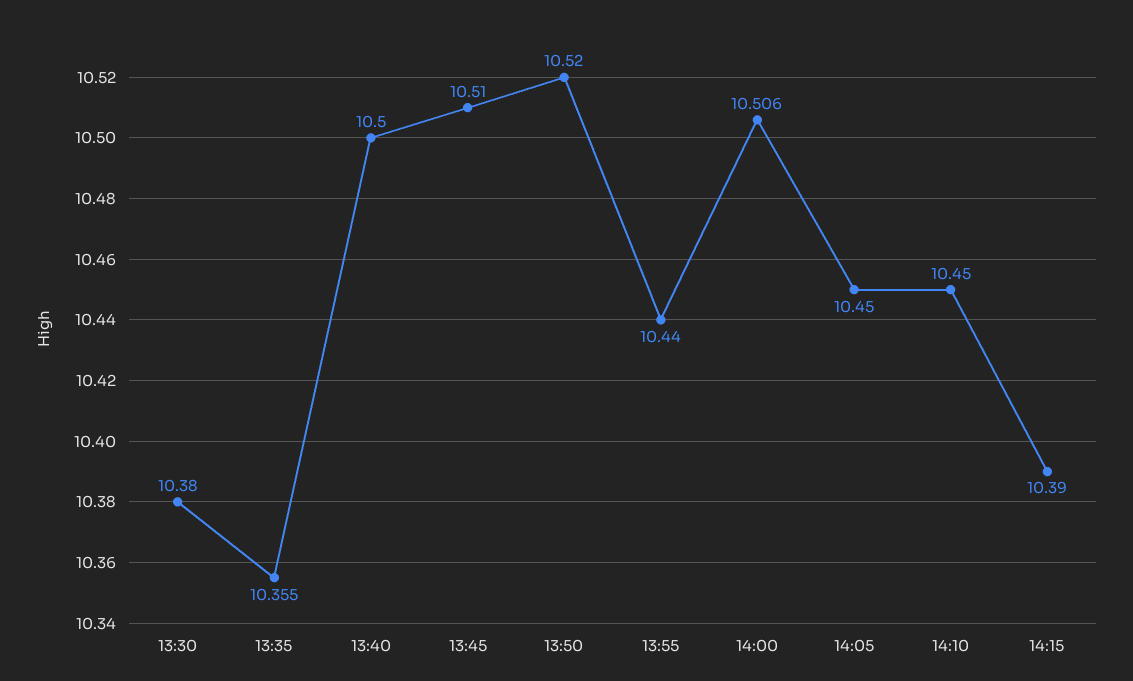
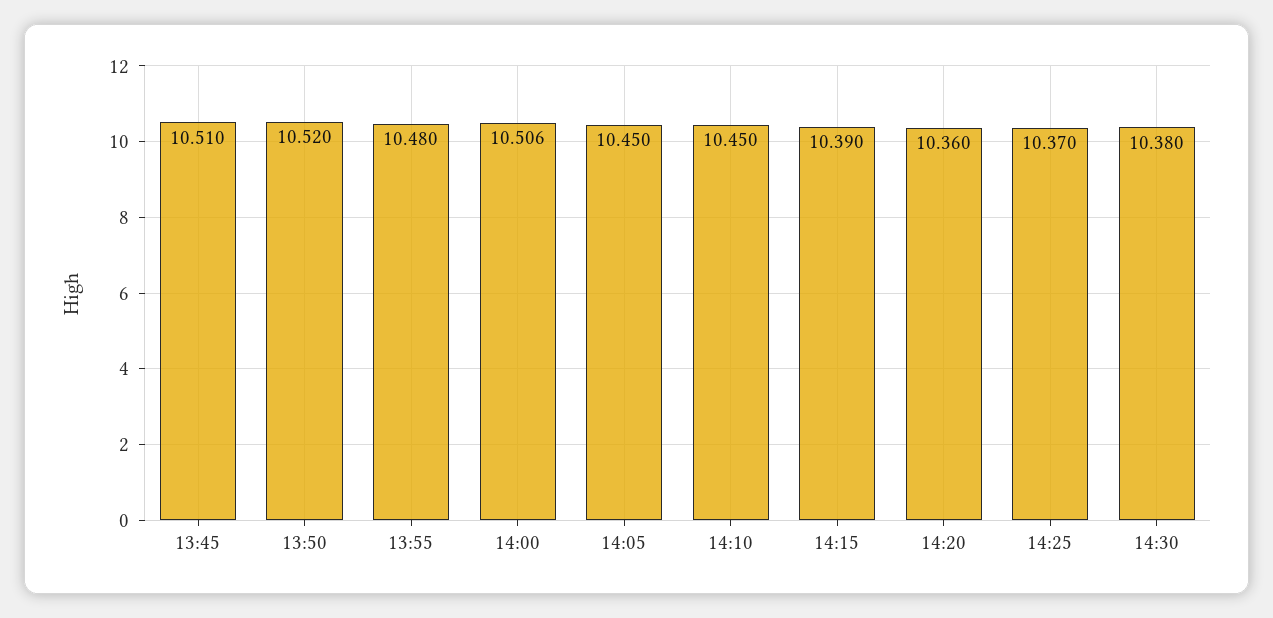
13:30: 10.38 -> none
13:35: 10.355 -> none
13:40: 10.5 -> none
13:55: 10.44 -> 10.48
14:20: none -> 10.36
14:25: none -> 10.37
14:30: none -> 10.38

